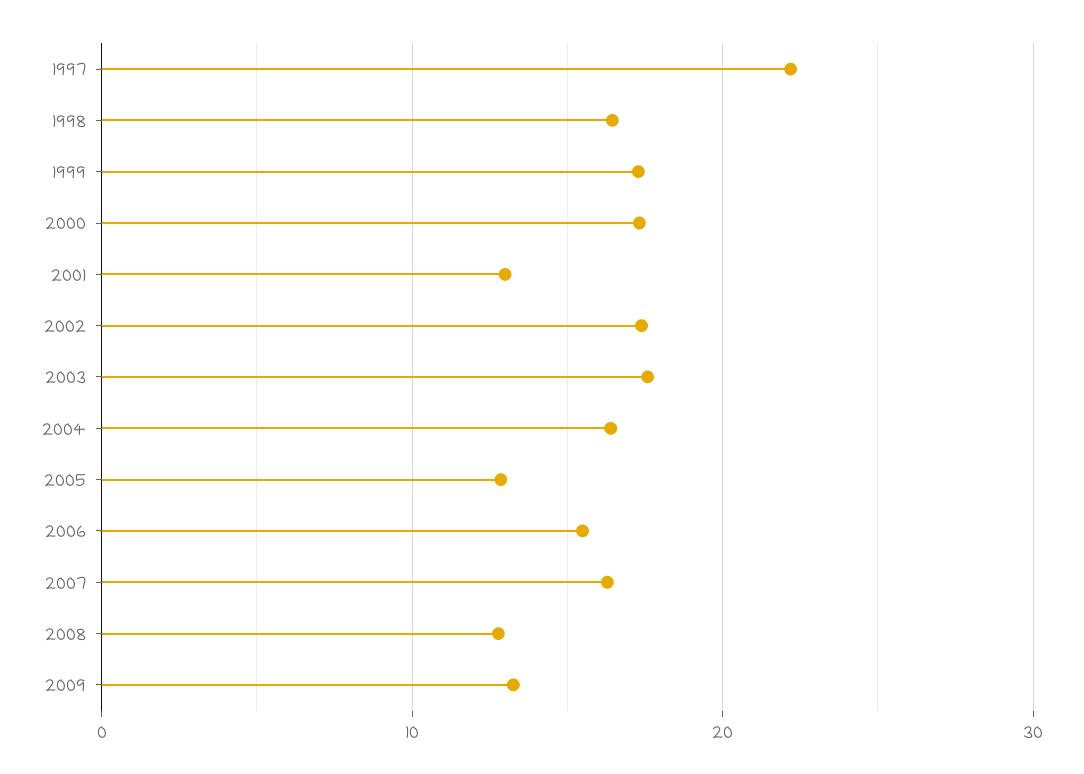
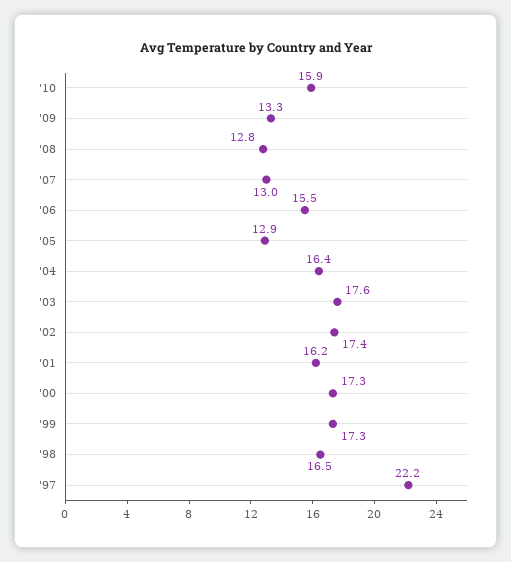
2001: 13 -> 16.2
2007: 16 -> 13
'10: none -> 15.9

